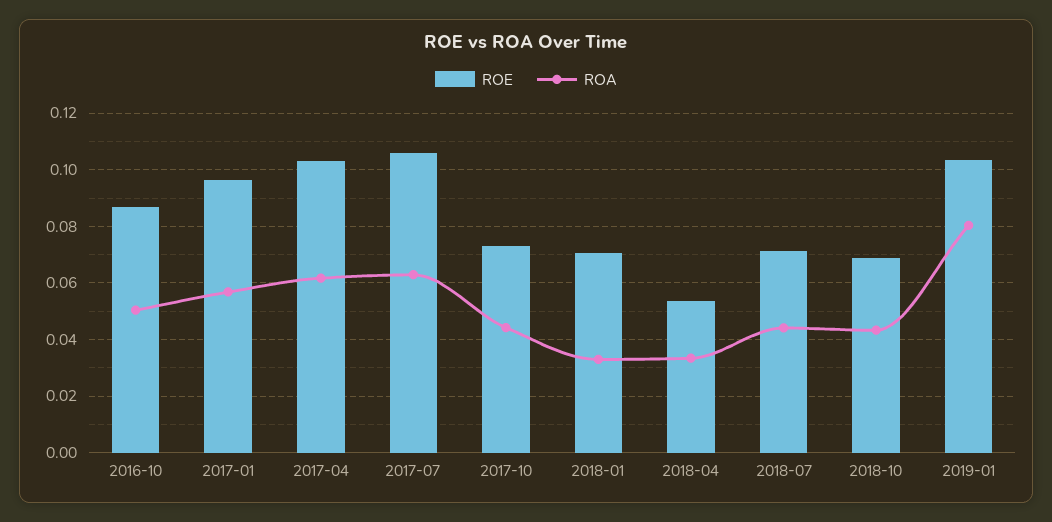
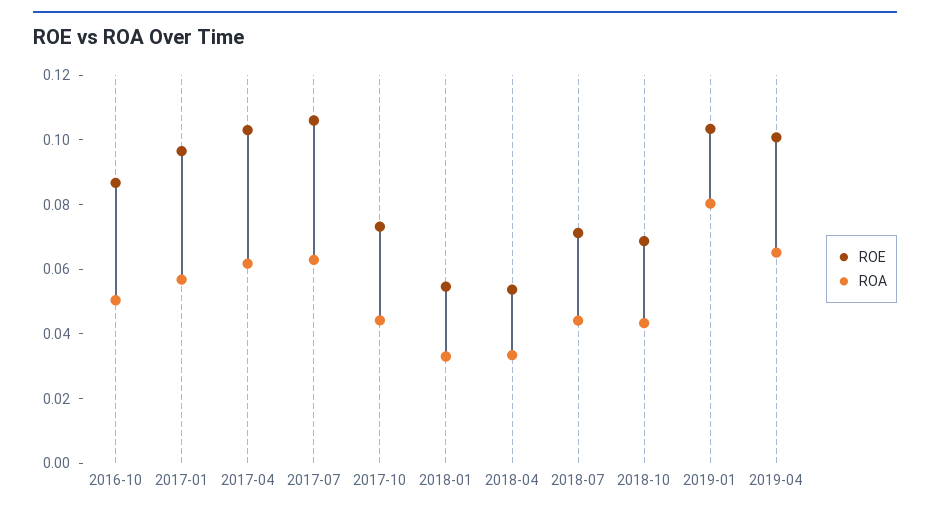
ROE, 2018-01: 0.07 -> 0.055
ROE, 2019-04: none -> 0.1
ROA, 2019-04: none -> 0.065

